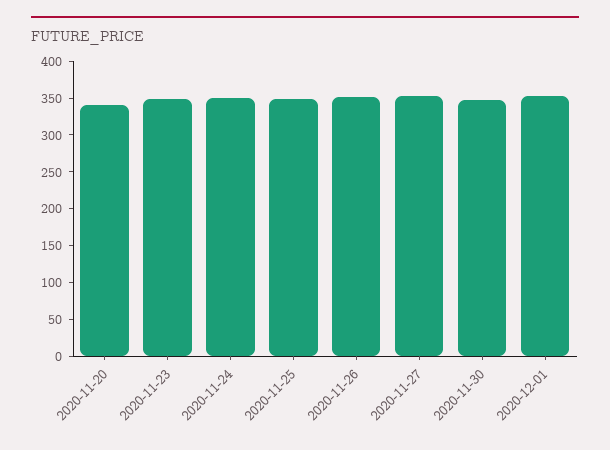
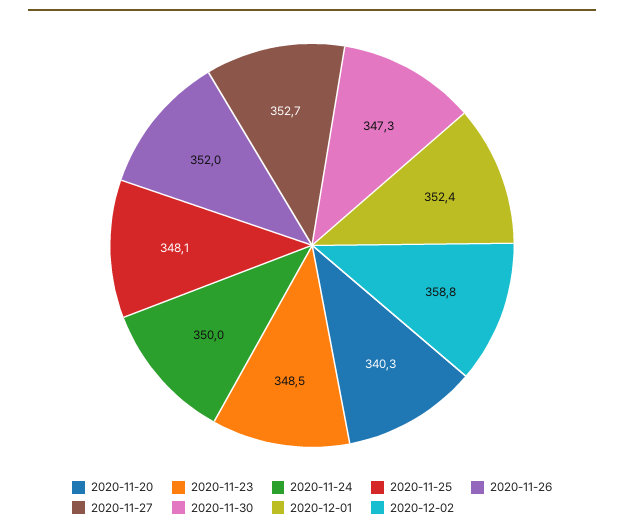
2020-12-02: none -> 358.8

